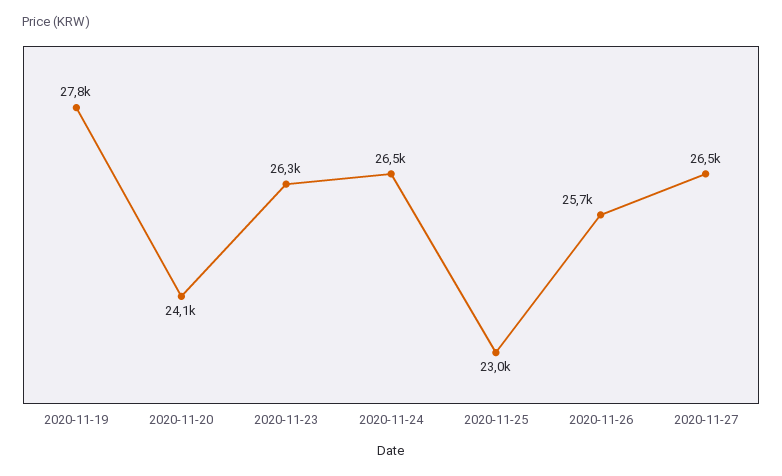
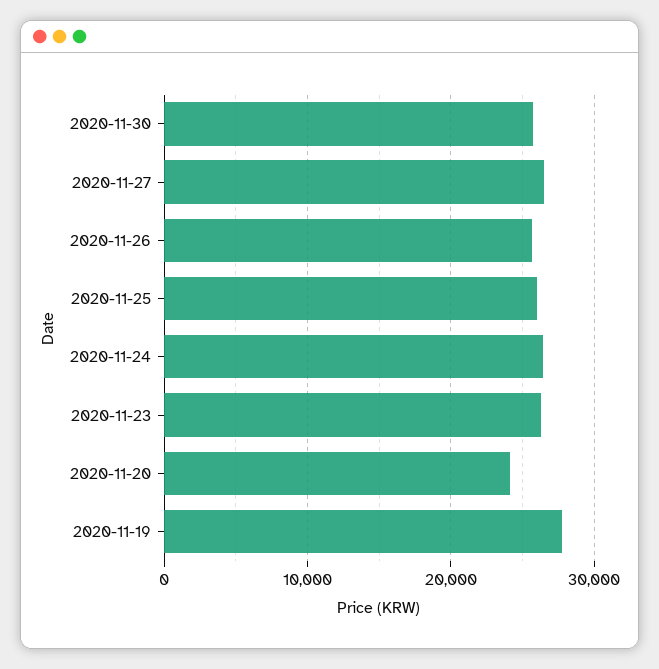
2020-11-25: 23000 -> 26000
2020-11-30: none -> 26000

